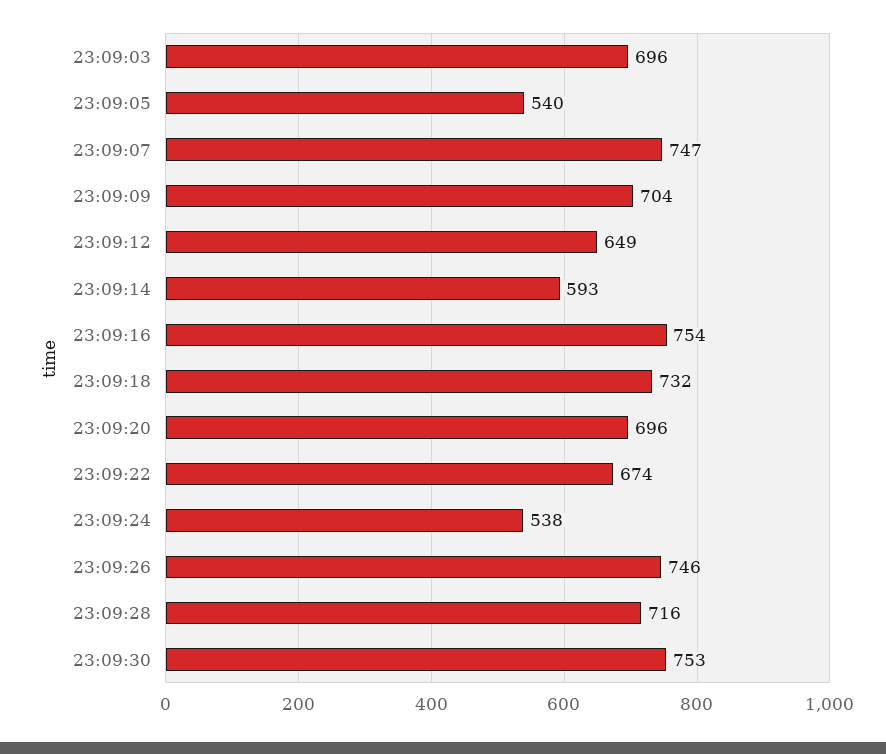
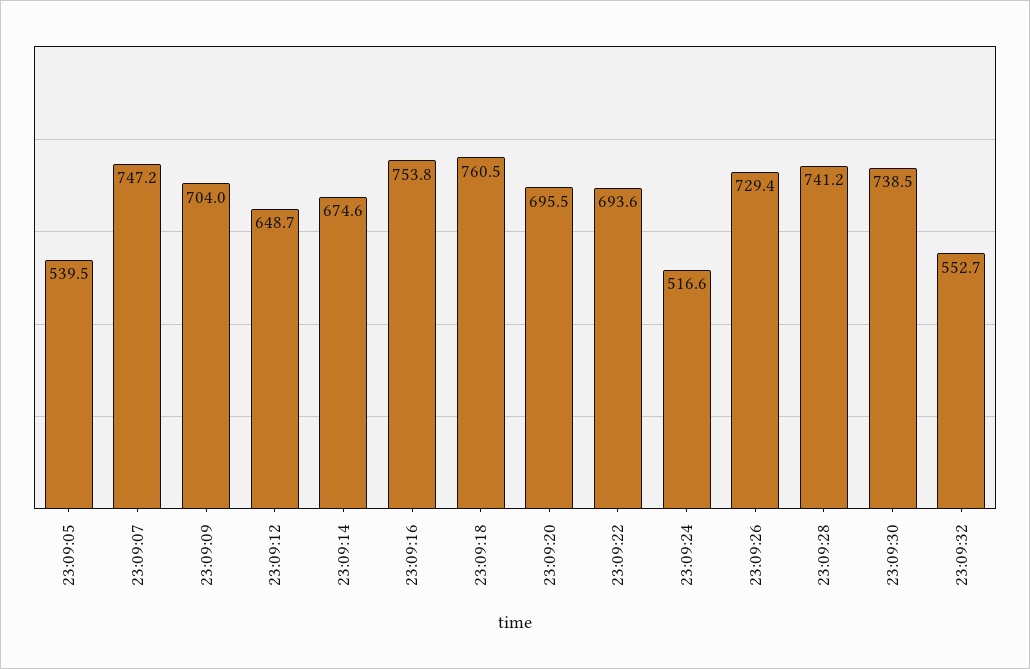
23:09:03: 696 -> none
23:09:14: 593 -> 674.6
23:09:18: 732 -> 760.5
23:09:22: 674 -> 693.6
23:09:24: 538 -> 516.6
23:09:26: 746 -> 729.4
23:09:28: 716 -> 741.2
23:09:30: 753 -> 738.5
23:09:32: none -> 552.7

